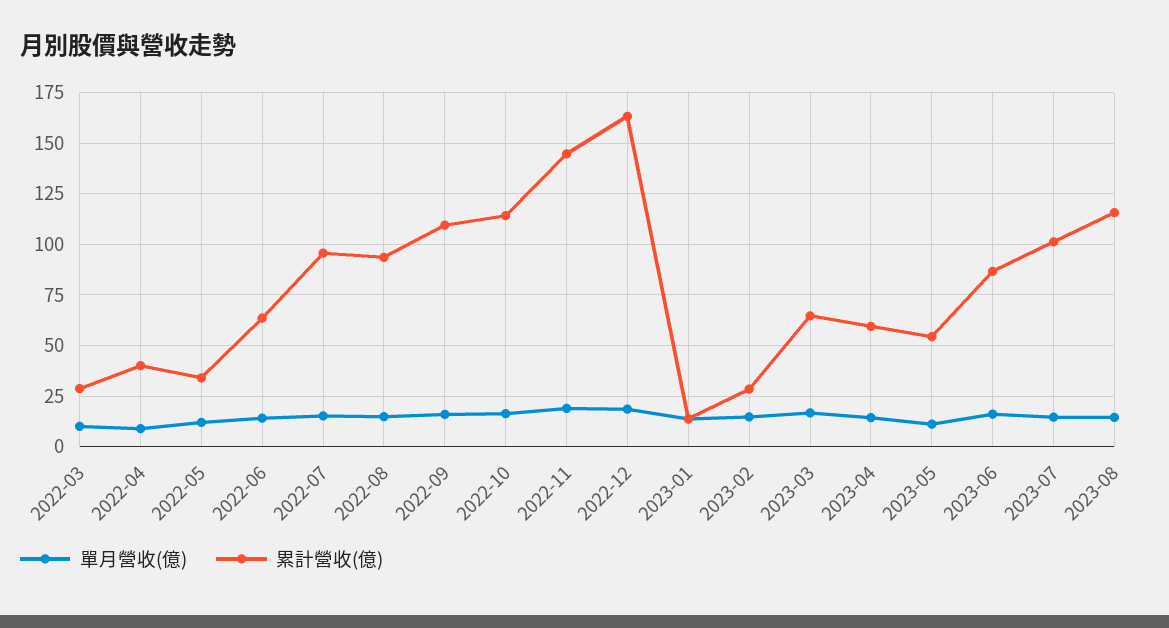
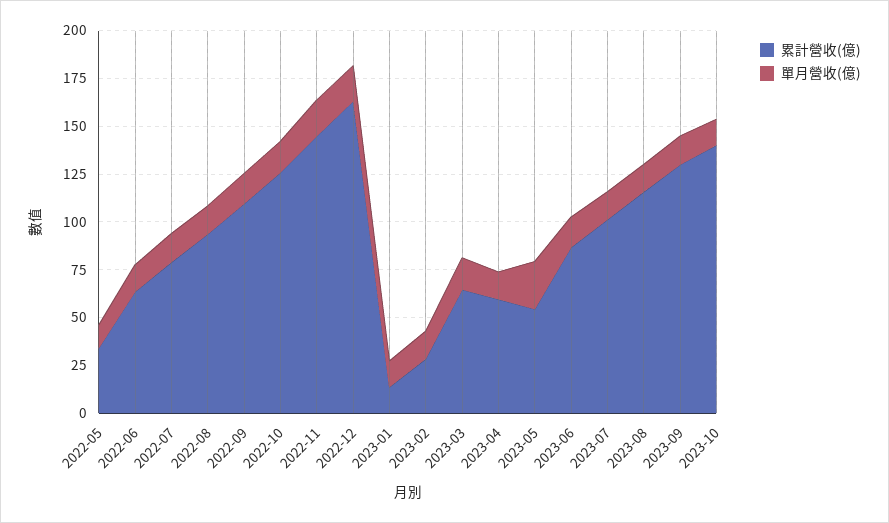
單月營收(億), 2022-03: 10 -> none
累計營收(億), 2022-03: 30 -> none
單月營收(億), 2022-04: 10 -> none
累計營收(億), 2022-04: 40 -> none
累計營收(億), 2022-07: 95 -> 80
累計營收(億), 2022-10: 115 -> 125
單月營收(億), 2023-05: 10 -> 25
累計營收(億), 2023-09: none -> 130
單月營收(億), 2023-09: none -> 15
累計營收(億), 2023-10: none -> 140
單月營收(億), 2023-10: none -> 15

